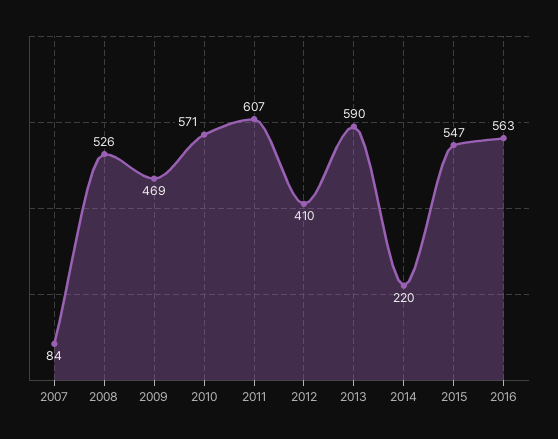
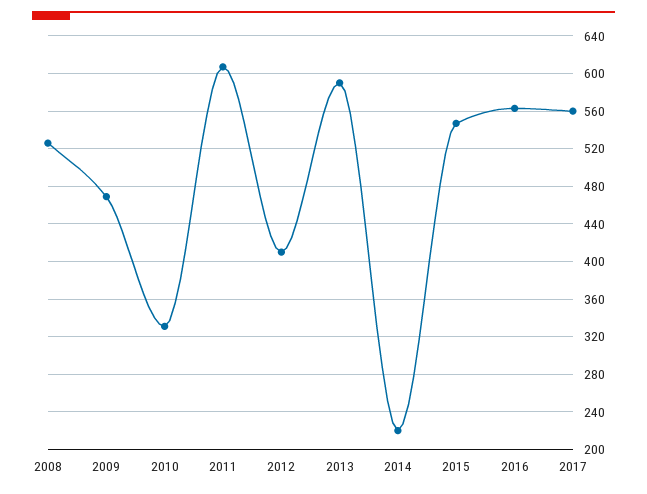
2007: 84 -> none
2010: 571 -> 330
2017: none -> 560

